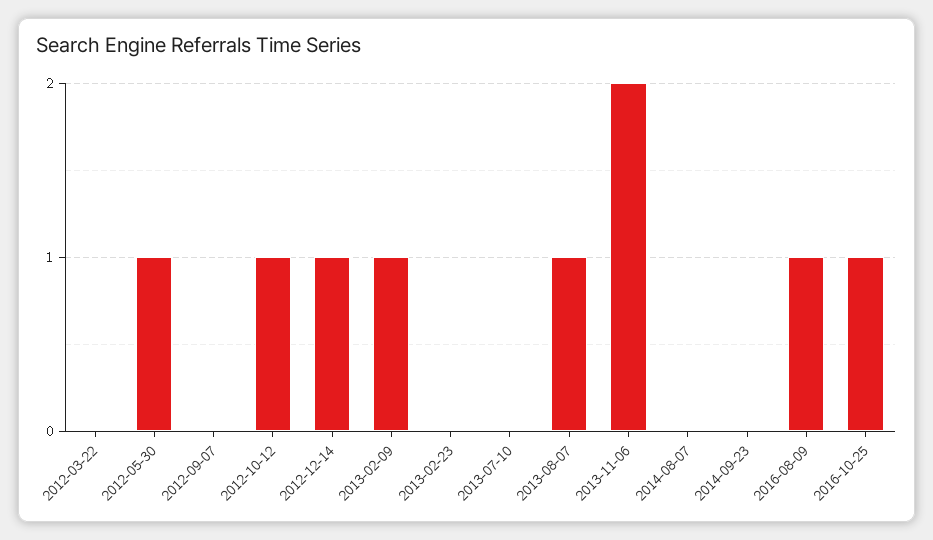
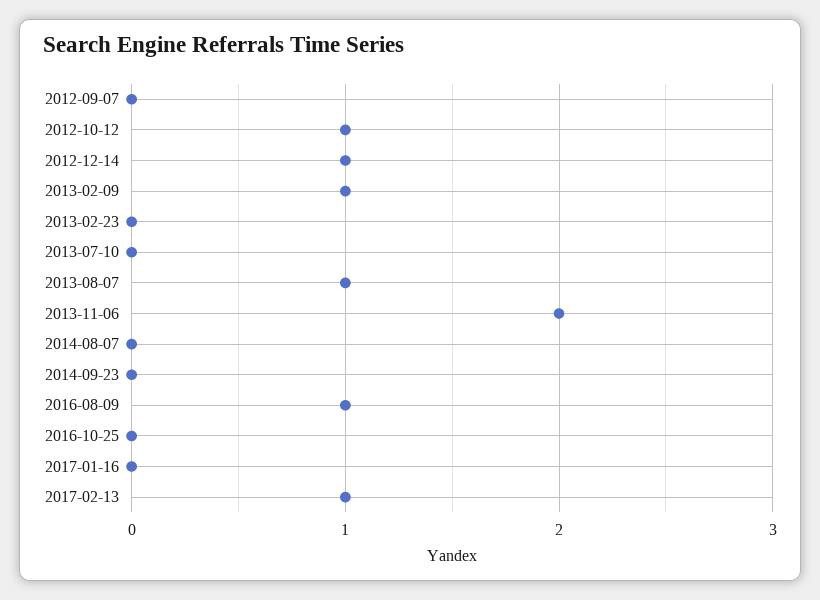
2012-03-22: 0 -> none
2012-05-30: 1 -> none
2016-10-25: 1 -> 0
2017-01-16: none -> 0
2017-02-13: none -> 1

